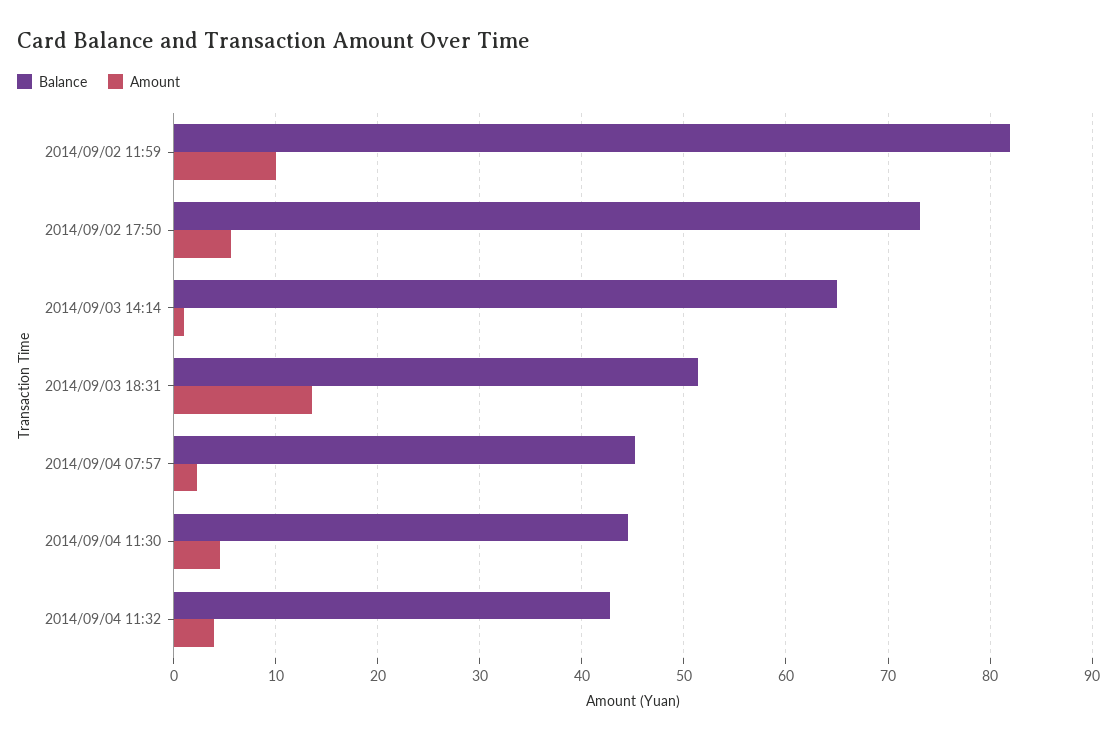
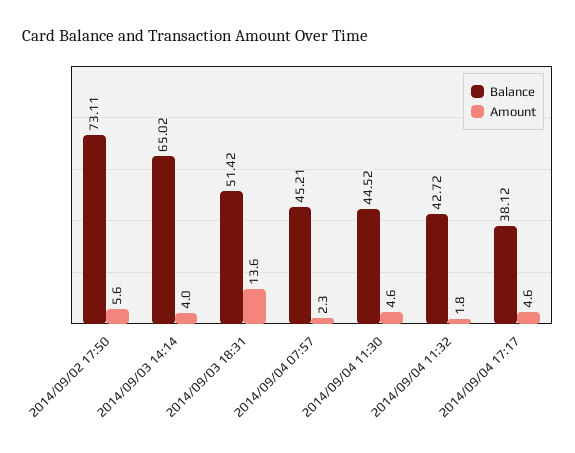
Balance, 2014/09/02 11:59: 82 -> none
Amount, 2014/09/02 11:59: 10 -> none
Amount, 2014/09/03 14:14: 1 -> 4
Amount, 2014/09/04 11:32: 4 -> 1.8
Balance, 2014/09/04 17:17: none -> 38.12
Amount, 2014/09/04 17:17: none -> 4.6

